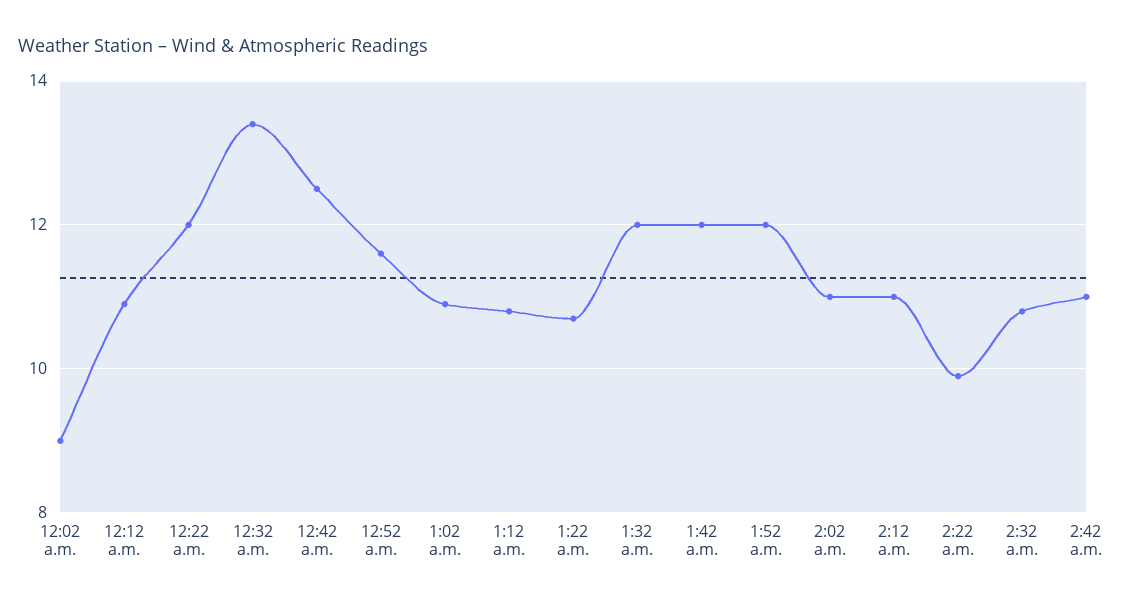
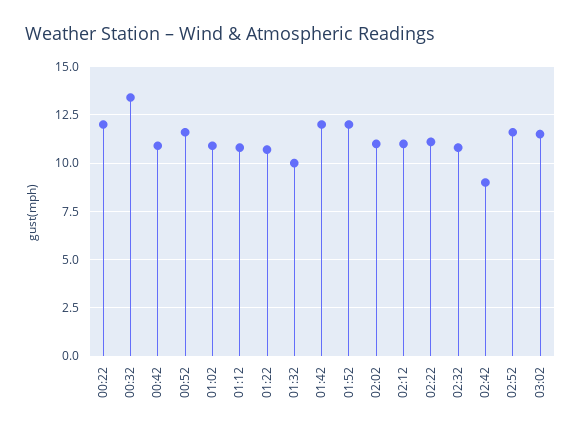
12:02 a.m.: 9 -> none
12:12 a.m.: 11 -> none
12:42 a.m.: 12.5 -> 11
1:32 a.m.: 12 -> 10
2:22 a.m.: 10 -> 11
2:42 a.m.: 11 -> 9
02:52: none -> 11.5
03:02: none -> 11.5

